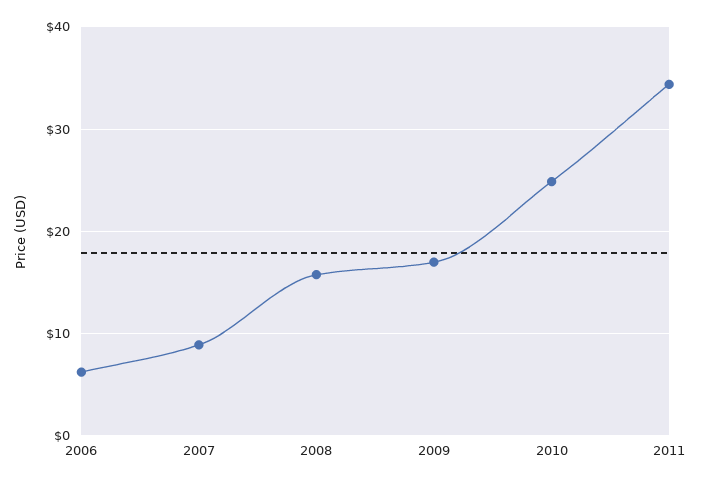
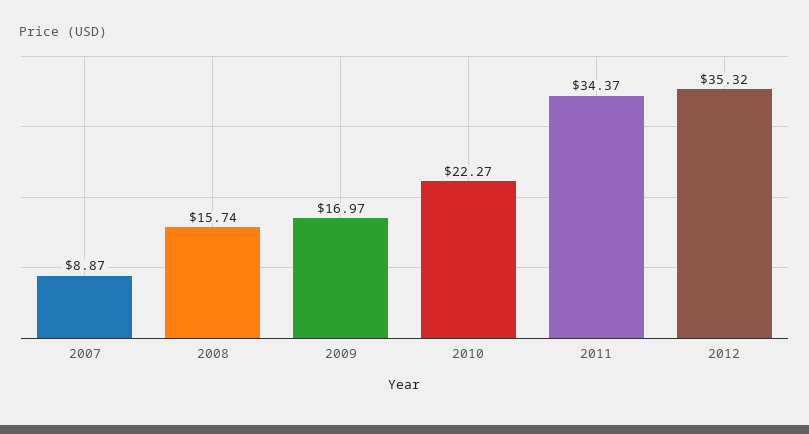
2006: 6 -> none
2010: 25 -> 22.27
2012: none -> 35.32

